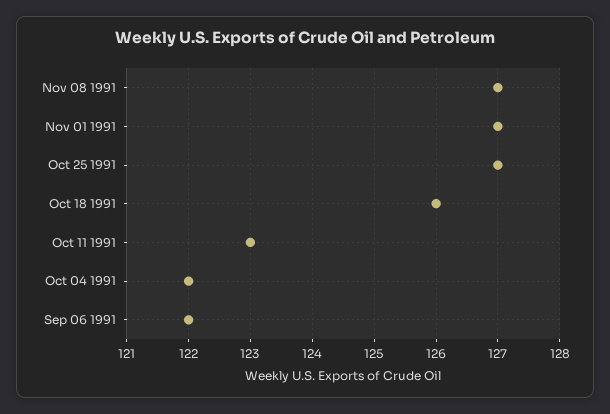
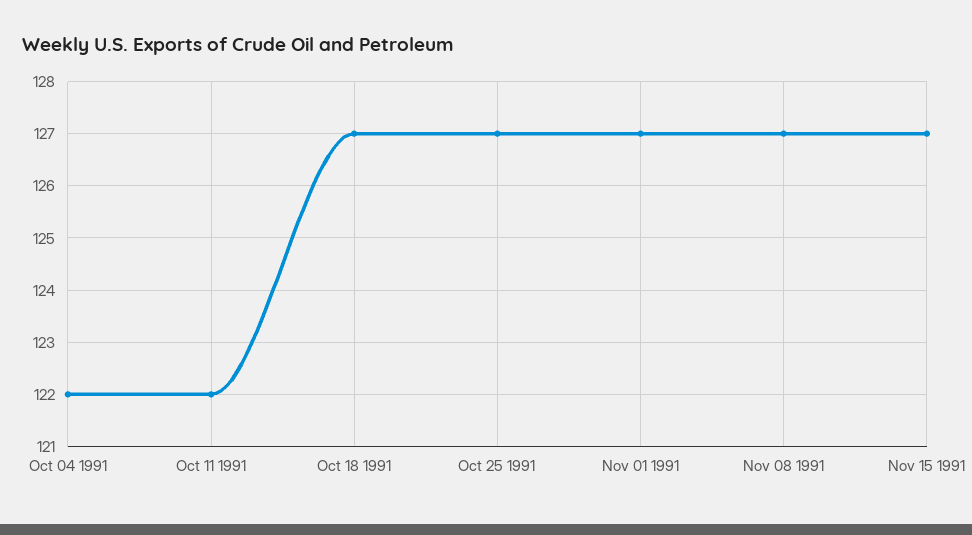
Oct 18 1991: 126 -> 127
Oct 11 1991: 123 -> 122
Sep 06 1991: 122 -> none
Nov 15 1991: none -> 127

